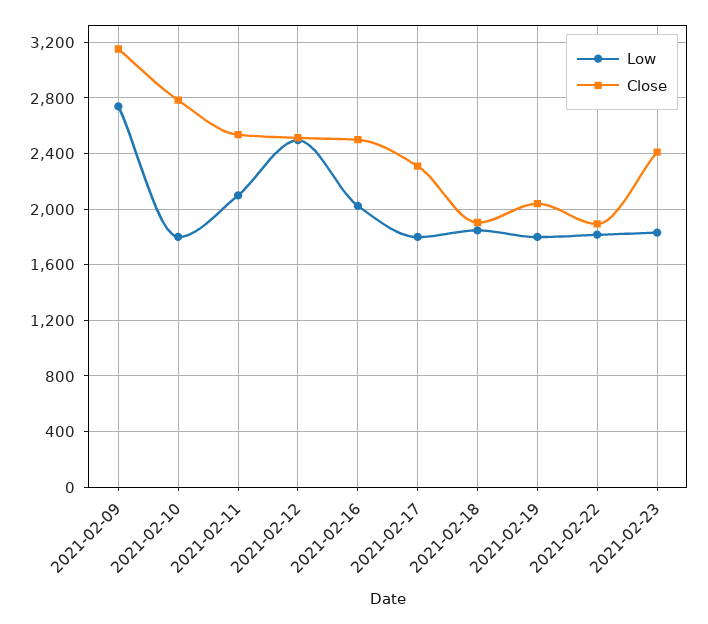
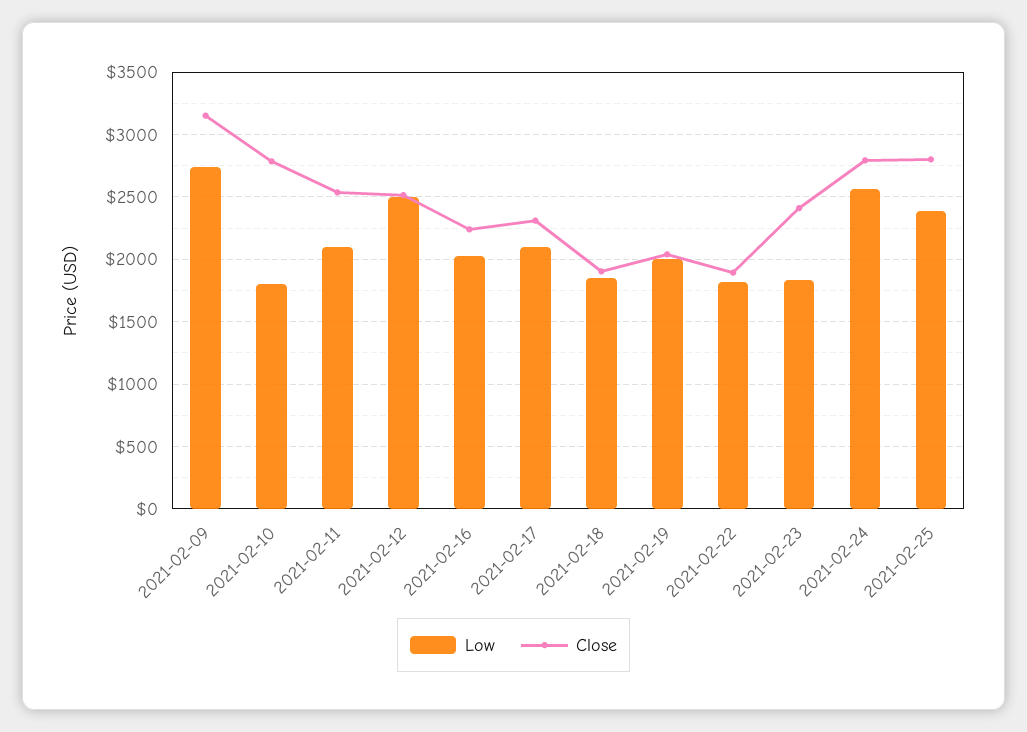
Close, 2021-02-16: 2500 -> 2250
Low, 2021-02-17: 1800 -> 2100
Low, 2021-02-19: 1800 -> 2000
Low, 2021-02-24: none -> 2550
Close, 2021-02-24: none -> 2800
Low, 2021-02-25: none -> 2400
Close, 2021-02-25: none -> 2800

